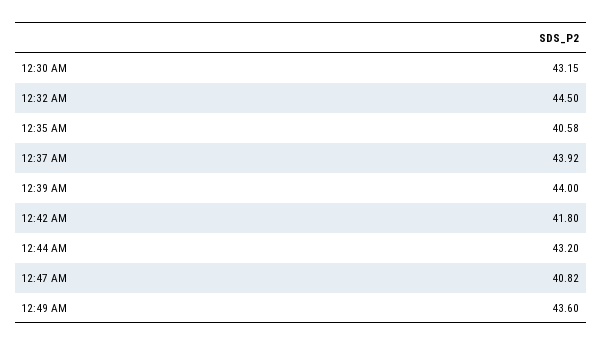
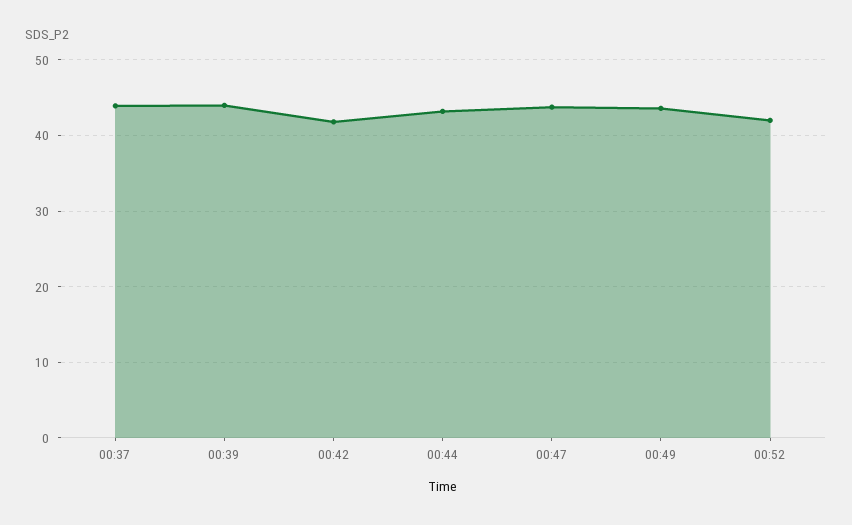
12:30 AM: 43.15 -> none
12:32 AM: 44.5 -> none
12:35 AM: 40.58 -> none
12:47 AM: 40.82 -> 44
00:52: none -> 42

